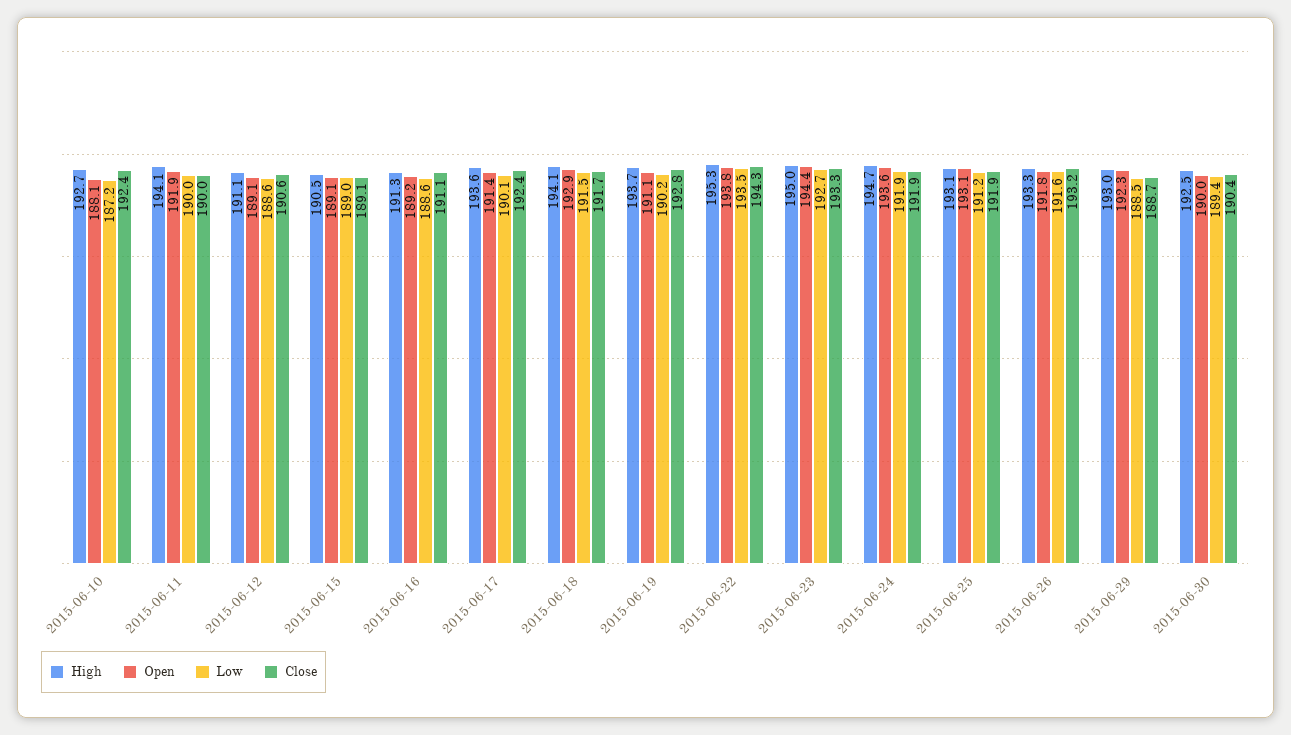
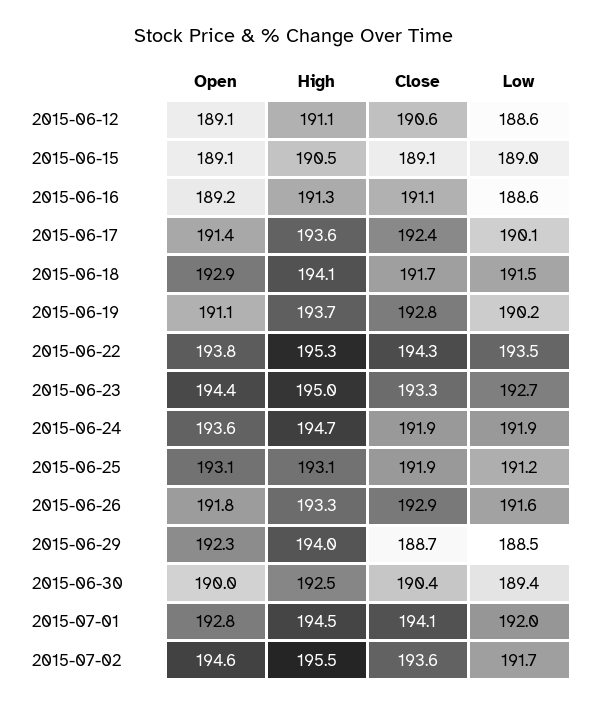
High, 2015-06-10: 192.7 -> none
Open, 2015-06-10: 188.1 -> none
Low, 2015-06-10: 187.2 -> none
Close, 2015-06-10: 192.4 -> none
High, 2015-06-11: 194.1 -> none
Open, 2015-06-11: 191.9 -> none
Low, 2015-06-11: 190 -> none
Close, 2015-06-11: 190 -> none
Close, 2015-06-26: 193.2 -> 192.9
High, 2015-06-29: 193 -> 194
Open, 2015-07-01: none -> 192.8
High, 2015-07-01: none -> 194.5
Close, 2015-07-01: none -> 194.1
Low, 2015-07-01: none -> 192
Open, 2015-07-02: none -> 194.6
High, 2015-07-02: none -> 195.5
Close, 2015-07-02: none -> 193.6
Low, 2015-07-02: none -> 191.7

